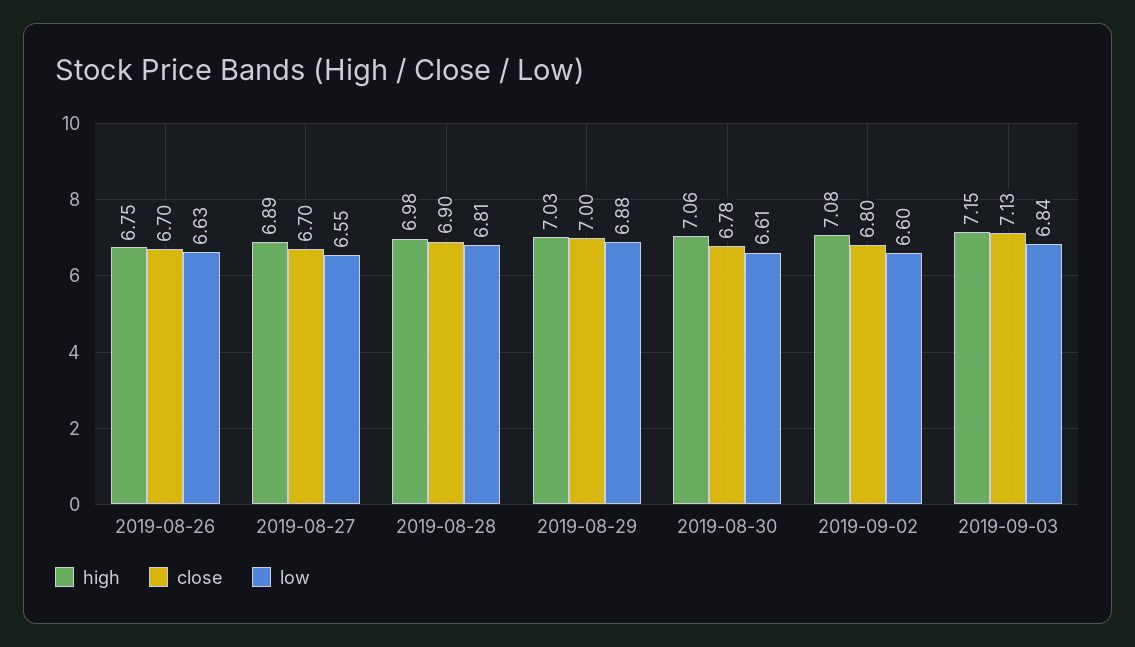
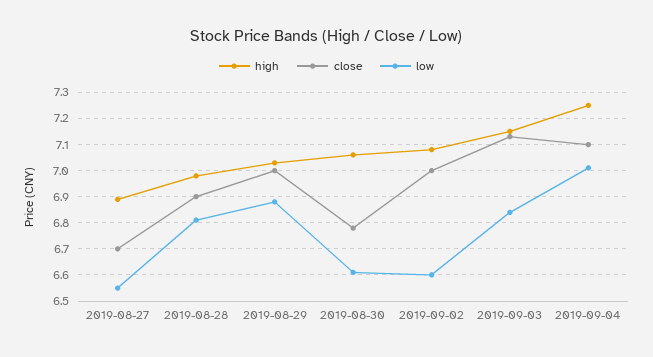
high, 2019-08-26: 6.75 -> none
close, 2019-08-26: 6.7 -> none
low, 2019-08-26: 6.63 -> none
close, 2019-09-02: 6.8 -> 7
high, 2019-09-04: none -> 7.25
close, 2019-09-04: none -> 7.1
low, 2019-09-04: none -> 7

